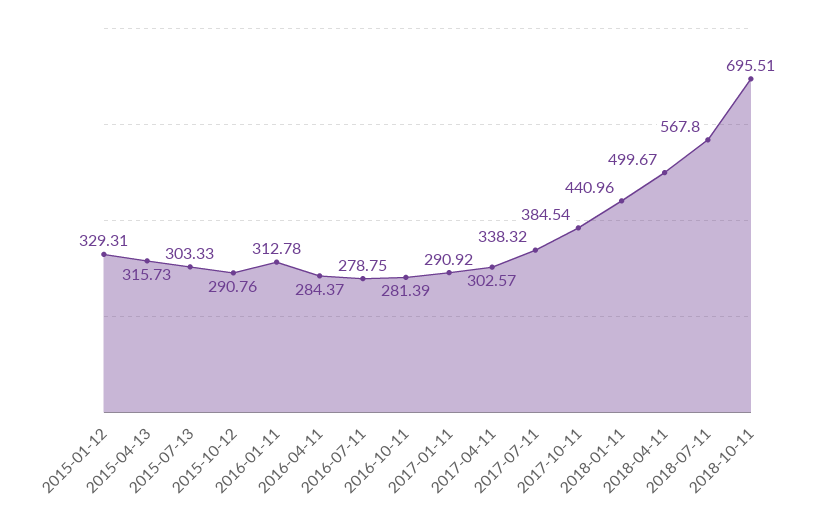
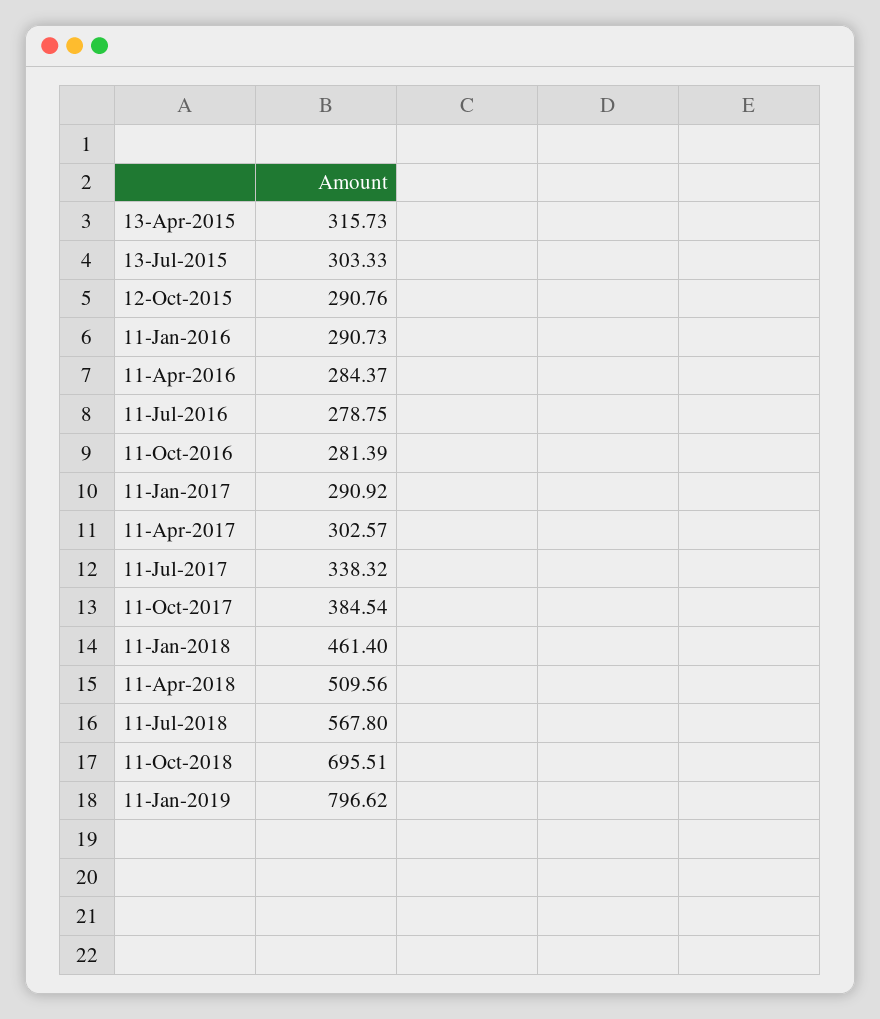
2015-01-12: 329.31 -> none
2016-01-11: 312.78 -> 290.73
2018-01-11: 440.96 -> 461.4
2018-04-11: 499.67 -> 509.56
11-Jan-2019: none -> 796.62

